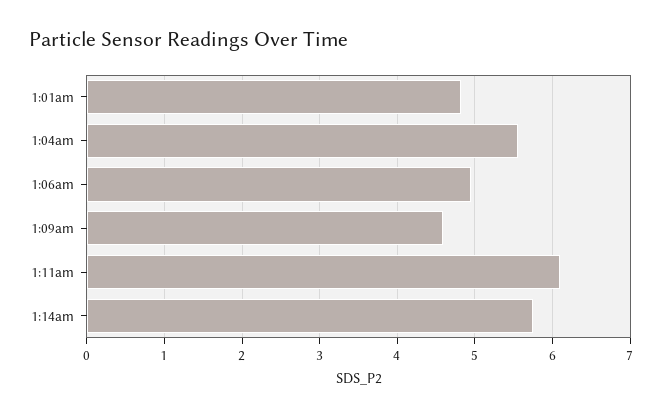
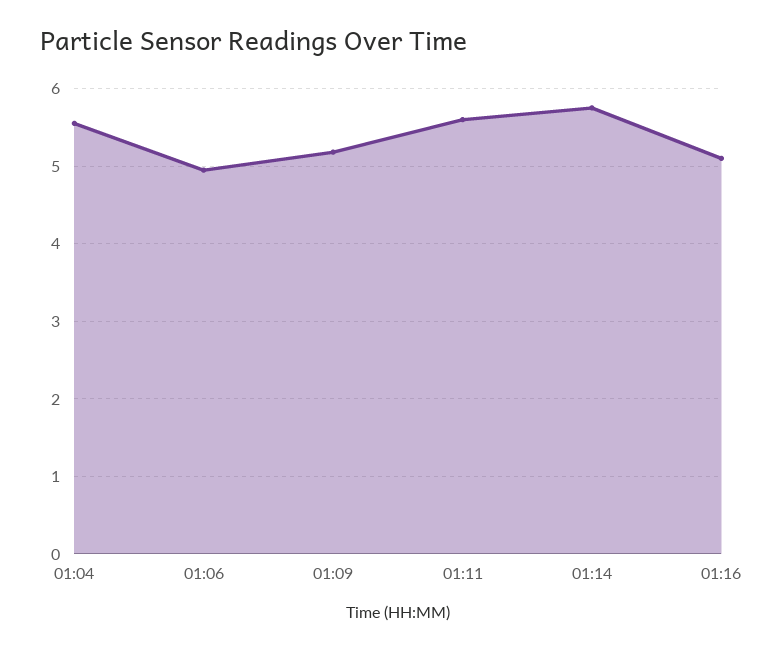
1:01am: 4.8 -> none
1:09am: 4.6 -> 5.2
1:11am: 6.1 -> 5.6
01:16: none -> 5.1

